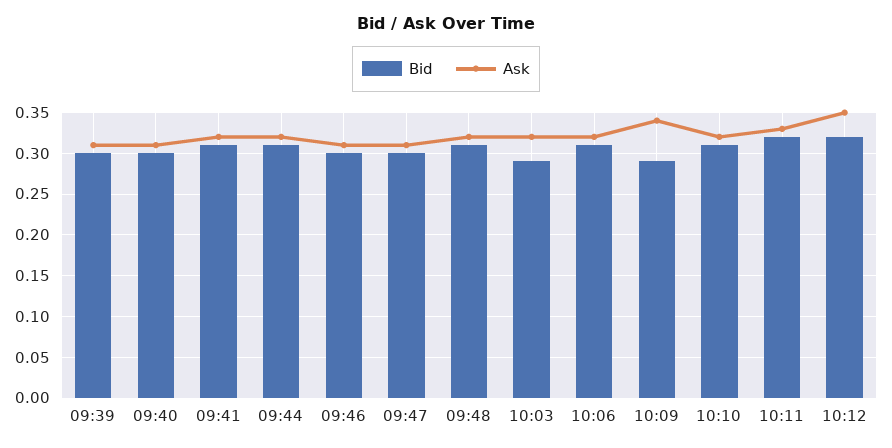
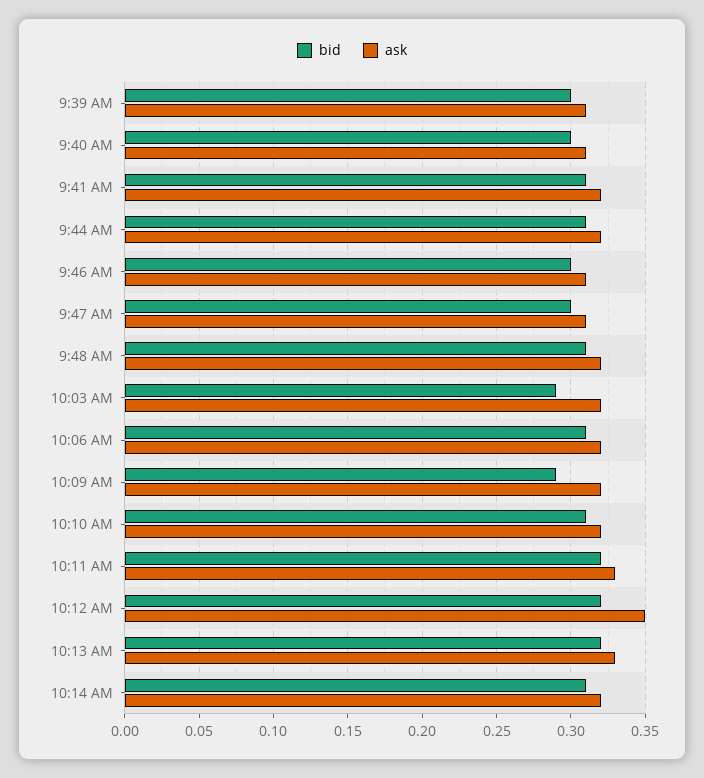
Ask, 10:09: 0.34 -> 0.32
Bid, 10:13 AM: none -> 0.32
Ask, 10:13 AM: none -> 0.33
Bid, 10:14 AM: none -> 0.31
Ask, 10:14 AM: none -> 0.32

